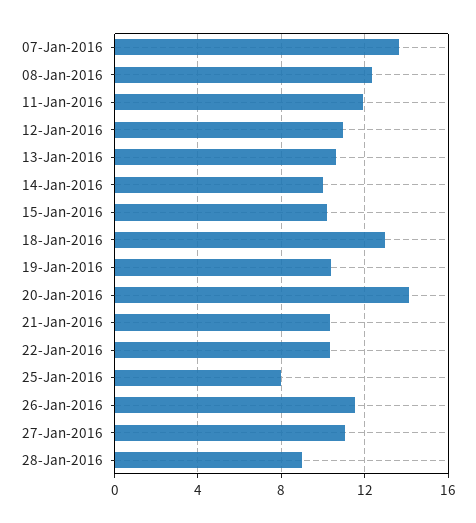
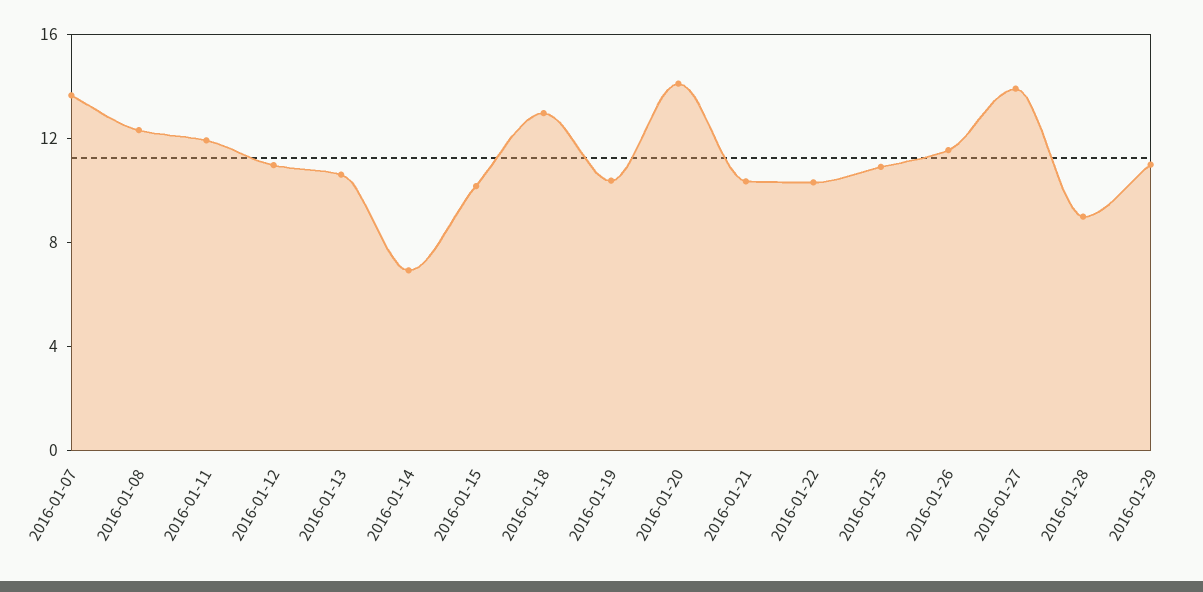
14-Jan-2016: 10 -> 7
25-Jan-2016: 8 -> 11
27-Jan-2016: 11 -> 14
2016-01-29: none -> 11

